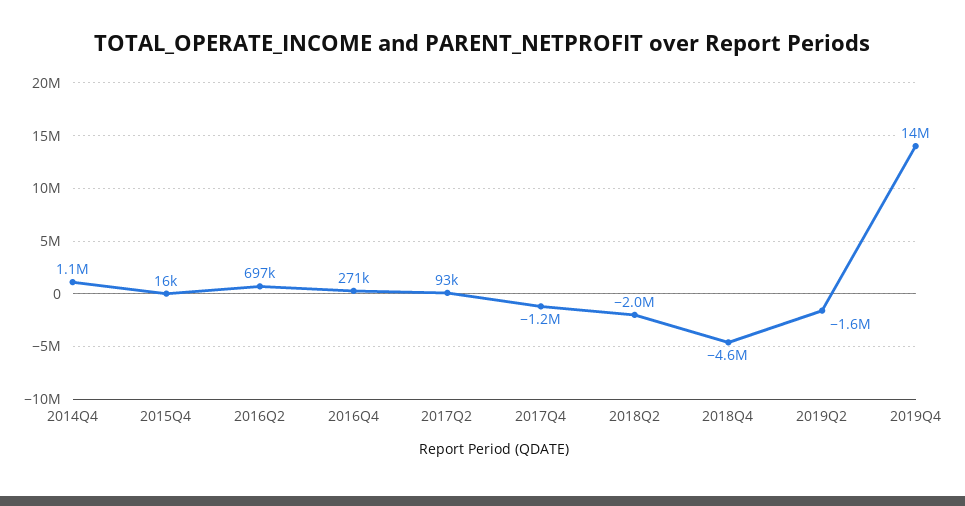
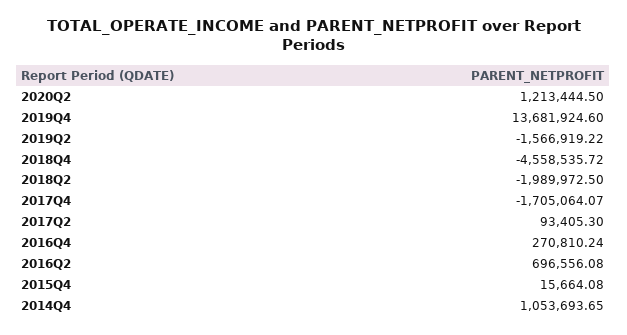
2017Q4: -1200000 -> -1705064.07
2020Q2: none -> 1213444.5

